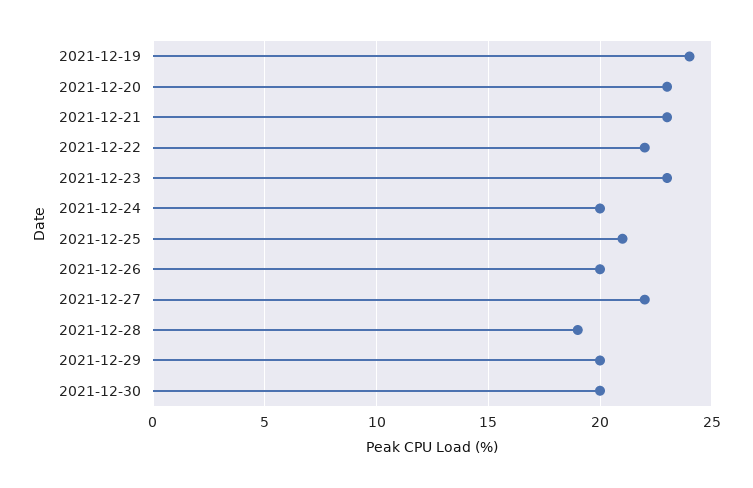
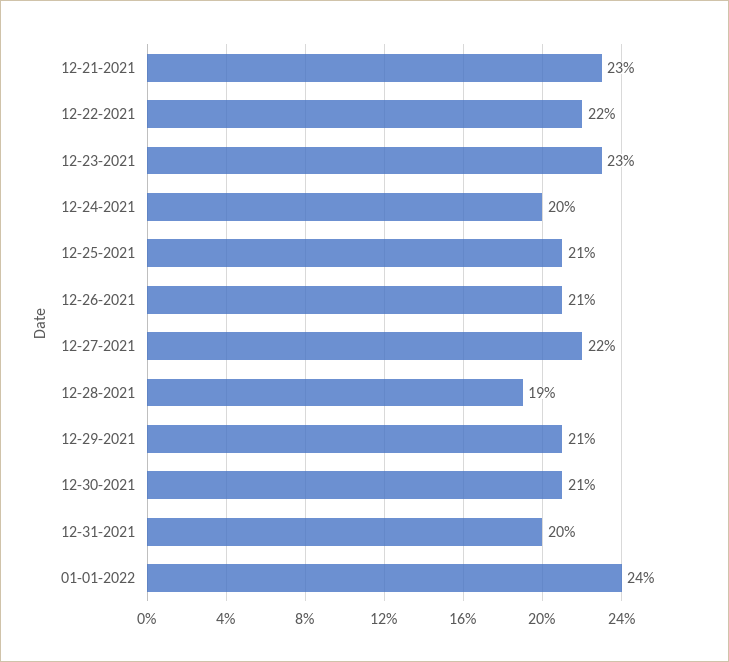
2021-12-19: 24 -> none
2021-12-20: 23 -> none
2021-12-26: 20 -> 21
2021-12-29: 20 -> 21
2021-12-30: 20 -> 21
12-31-2021: none -> 20
01-01-2022: none -> 24

